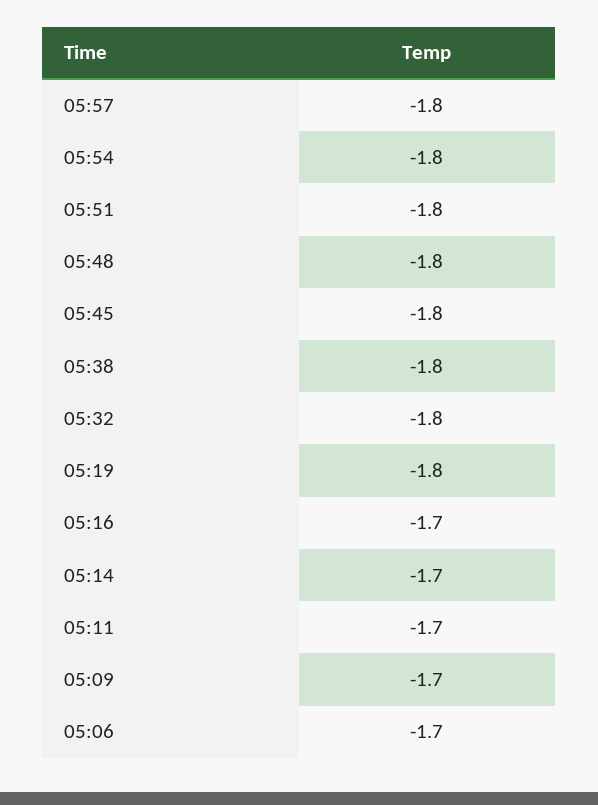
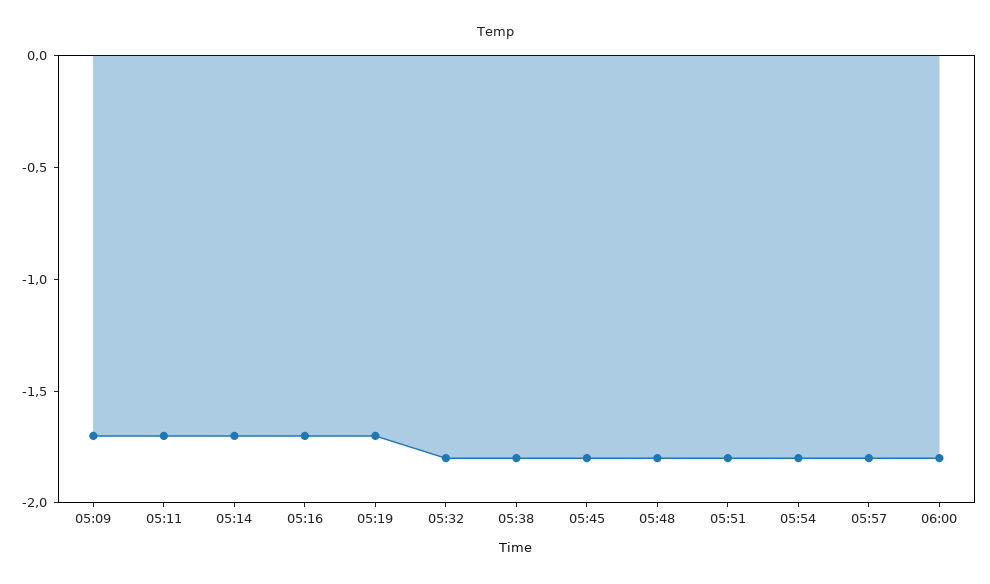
05:19: -1.8 -> -1.7
05:06: -1.7 -> none
06:00: none -> -1.8

